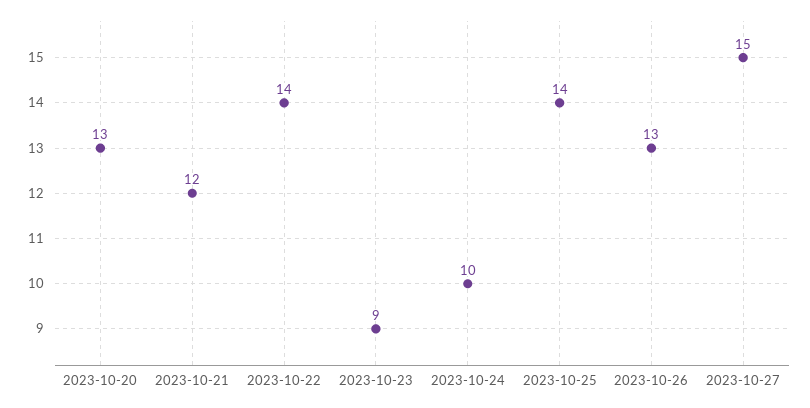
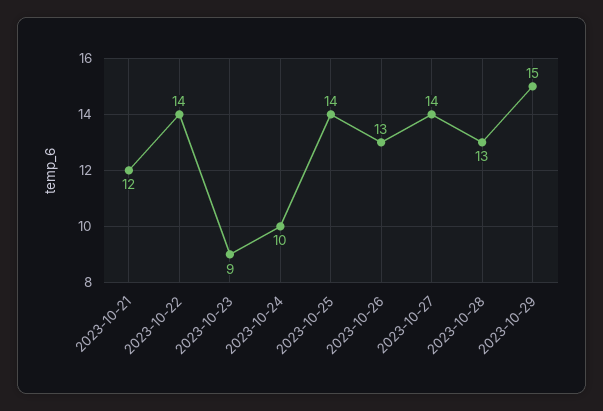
2023-10-20: 13 -> none
2023-10-27: 15 -> 14
2023-10-28: none -> 13
2023-10-29: none -> 15

